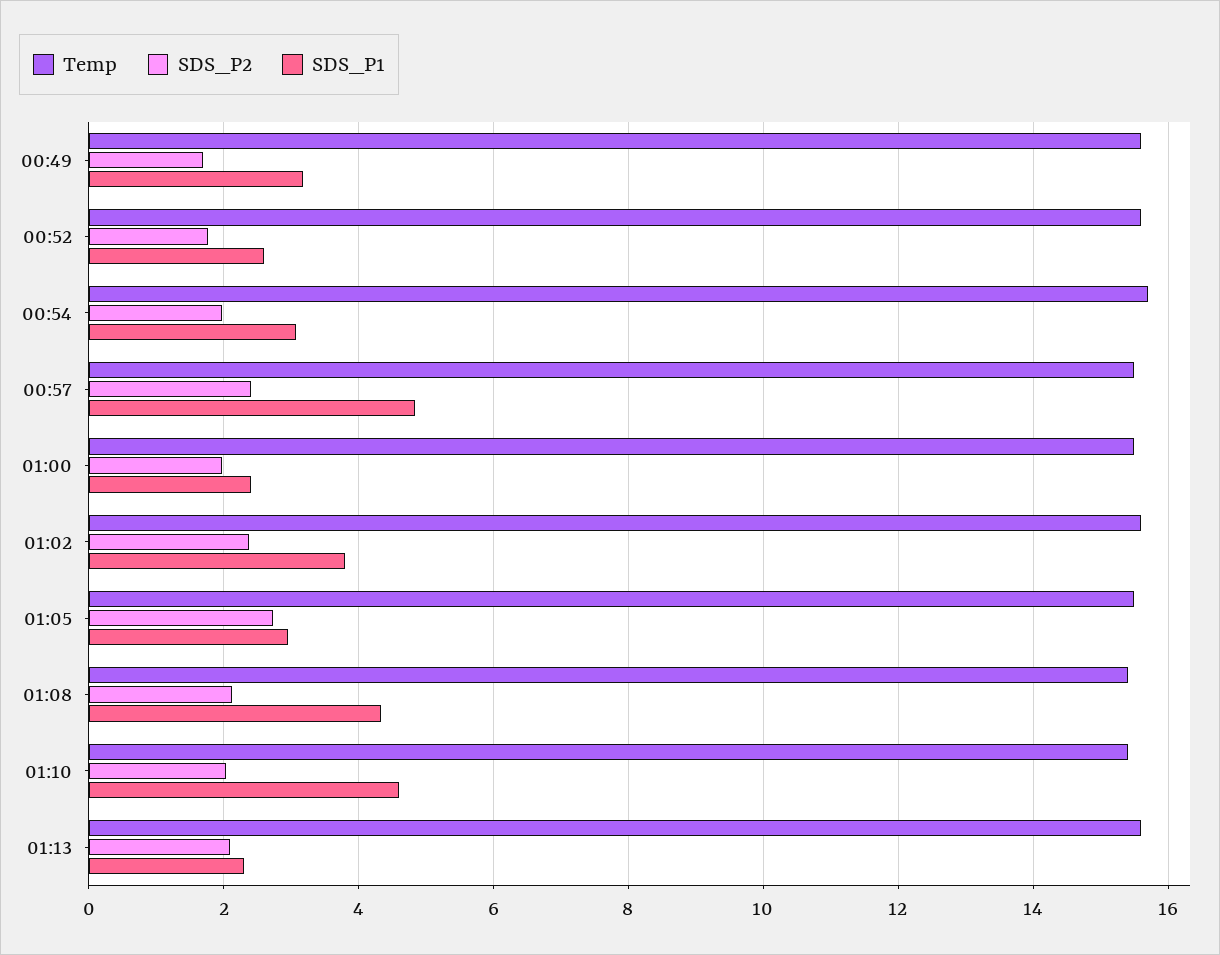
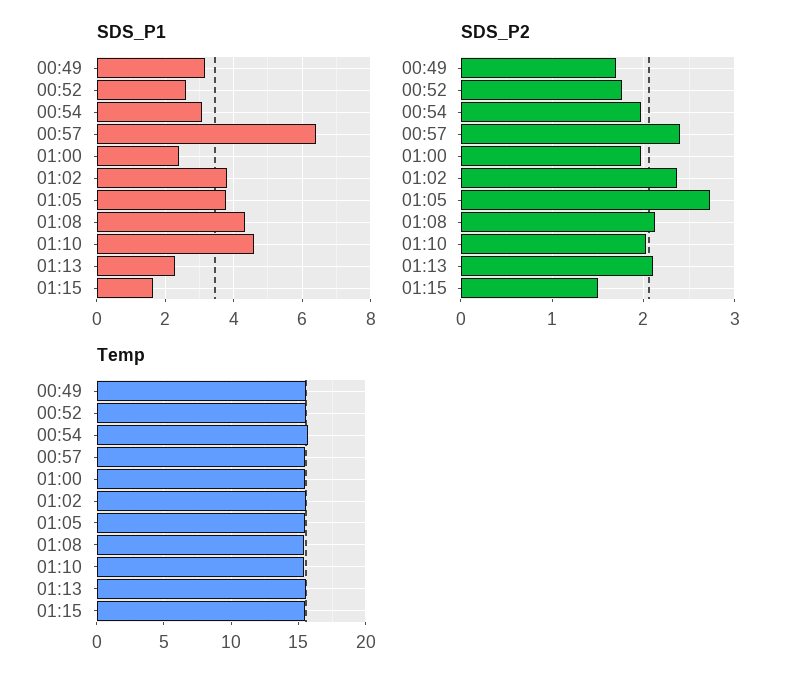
SDS_P1, 00:57: 4.8 -> 6.4
SDS_P1, 01:05: 3 -> 3.8
SDS_P1, 01:15: none -> 1.6
SDS_P2, 01:15: none -> 1.5
Temp, 01:15: none -> 15.5

